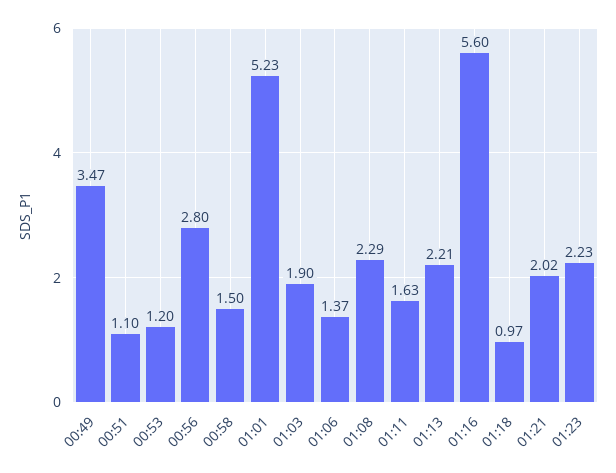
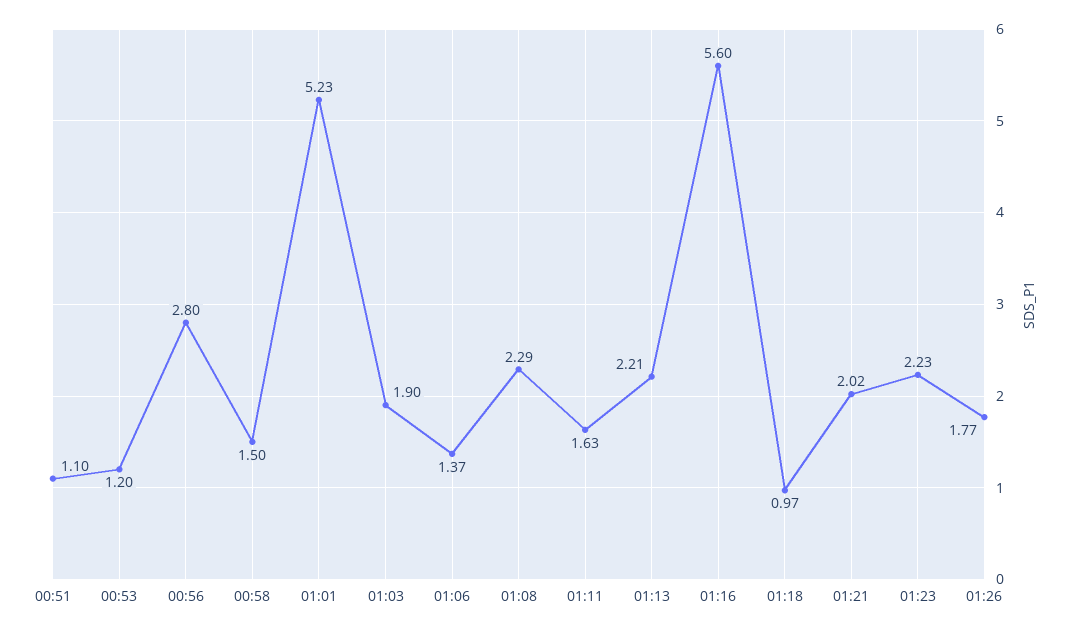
00:49: 3.47 -> none
01:26: none -> 1.77

